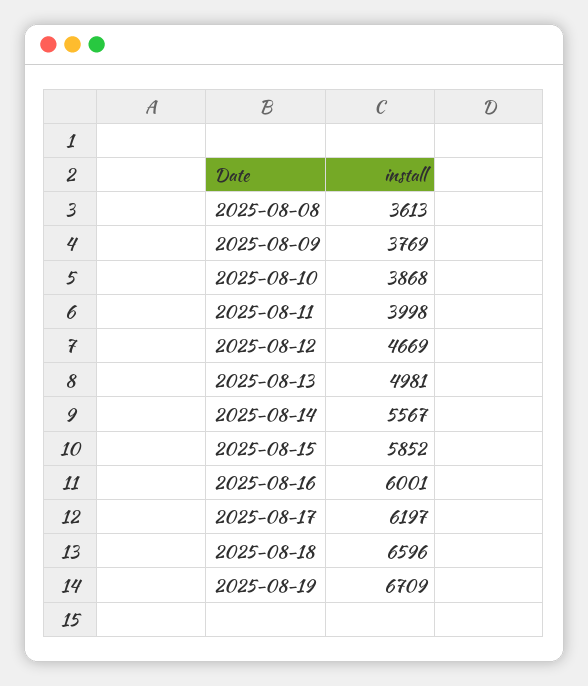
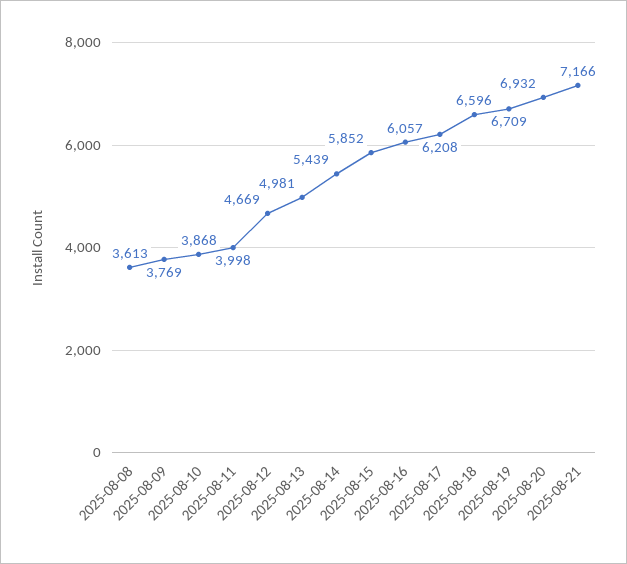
2025-08-14: 5567 -> 5439
2025-08-16: 6001 -> 6057
2025-08-17: 6197 -> 6208
2025-08-20: none -> 6932
2025-08-21: none -> 7166

